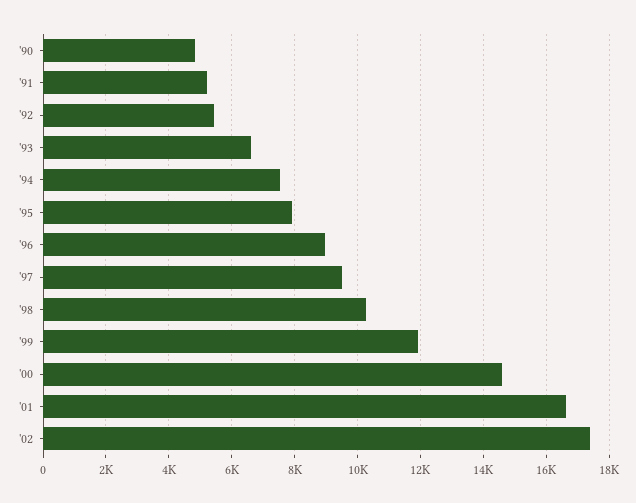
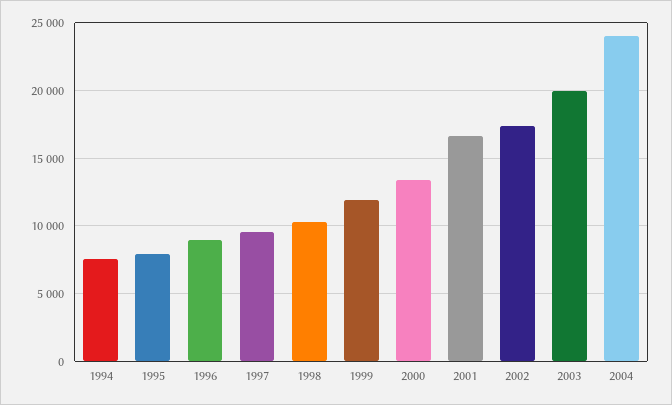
'90: 4800 -> none
'91: 5200 -> none
'92: 5400 -> none
'93: 6600 -> none
'00: 14600 -> 13500
2003: none -> 20000
2004: none -> 24000

